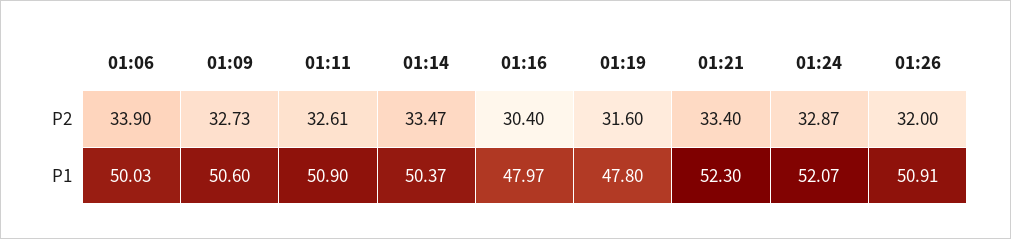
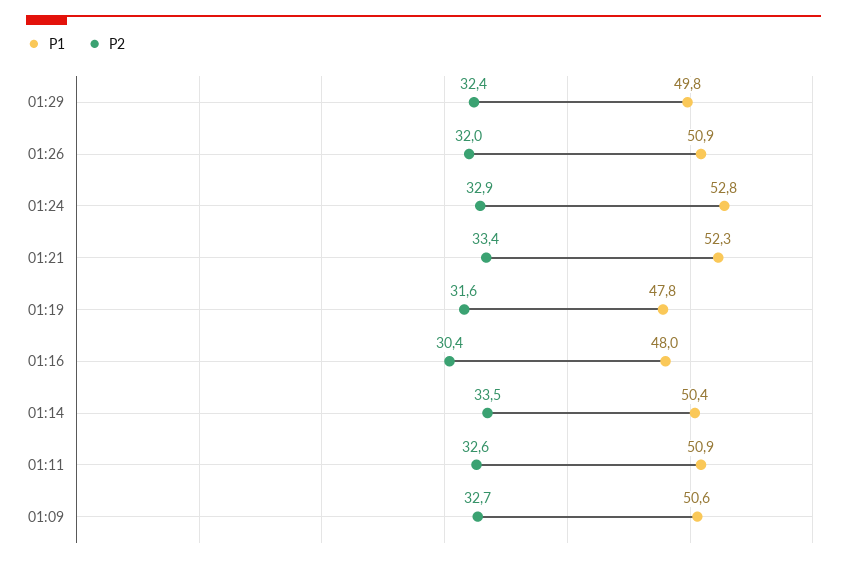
P2, 01:06: 33.9 -> none
P1, 01:06: 50.03 -> none
P1, 01:24: 52.07 -> 52.8
P1, 01:29: none -> 49.8
P2, 01:29: none -> 32.4

